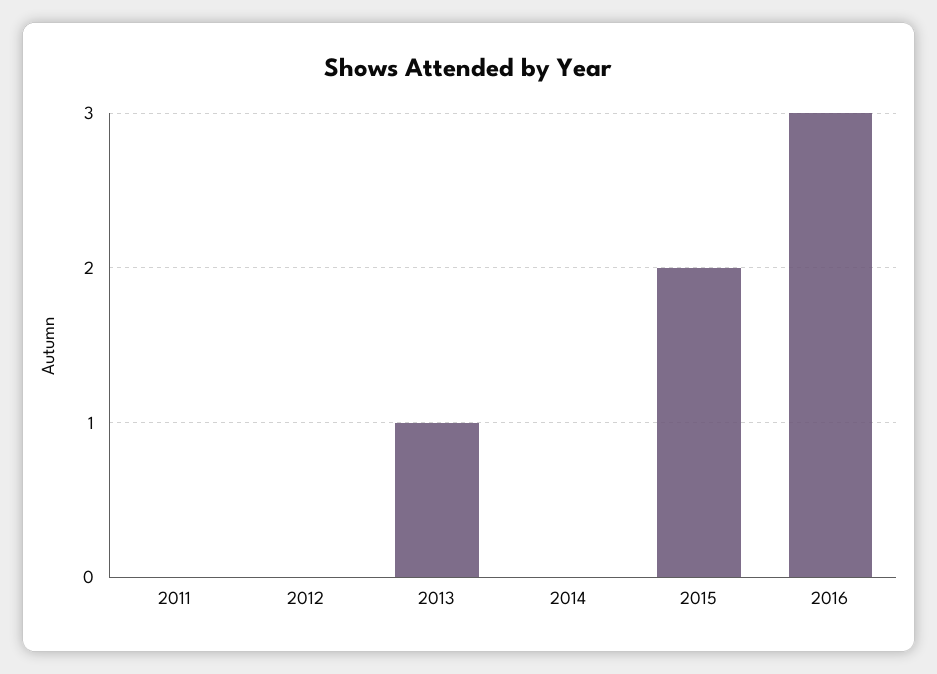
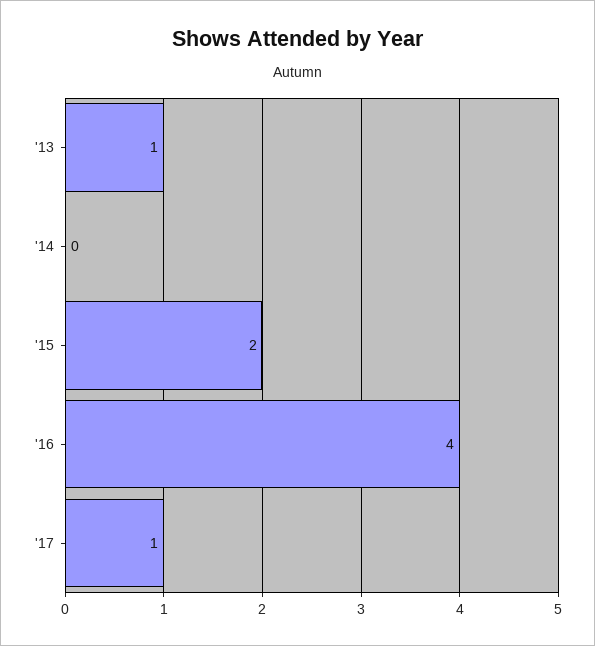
2011: 0 -> none
2012: 0 -> none
2016: 3 -> 4
'17: none -> 1

